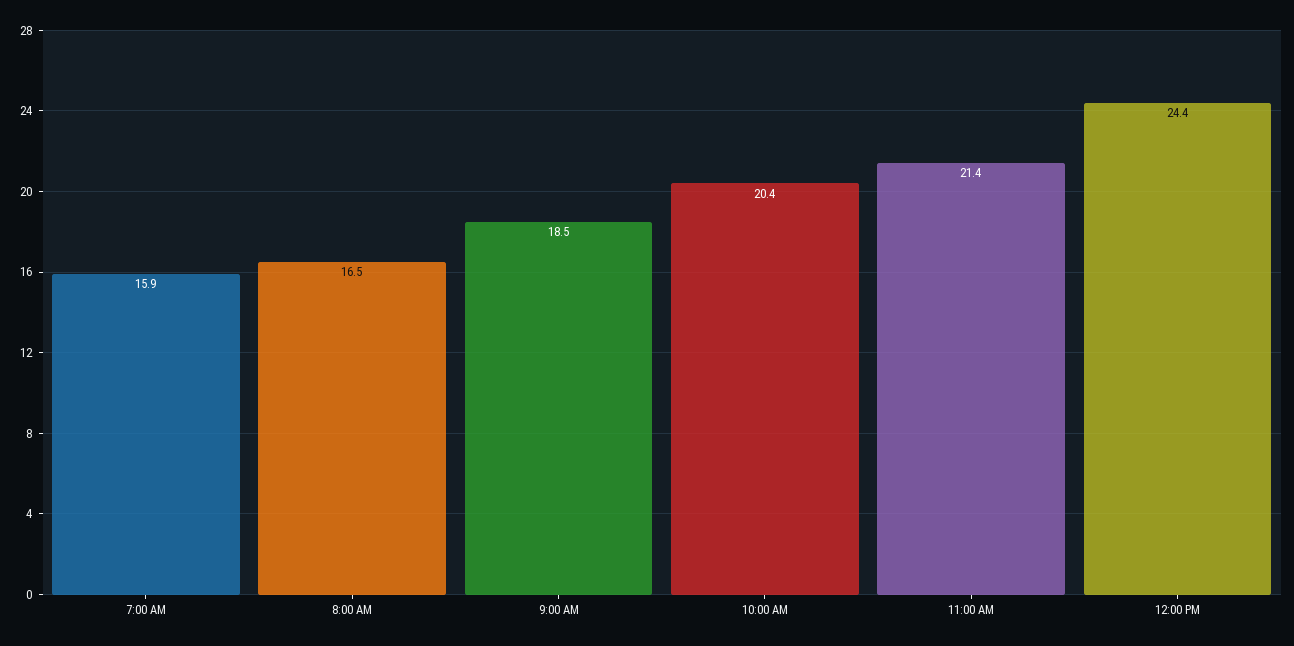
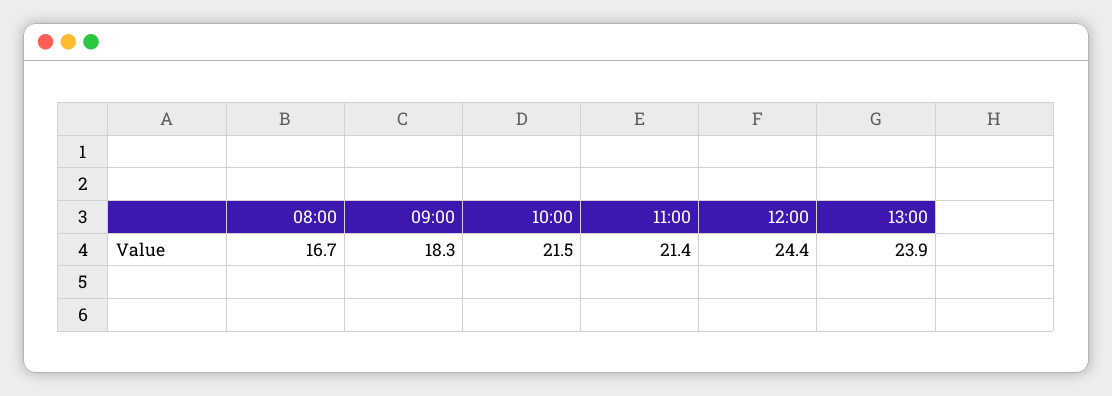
7:00 AM: 15.9 -> none
8:00 AM: 16.5 -> 16.7
9:00 AM: 18.5 -> 18.3
10:00 AM: 20.4 -> 21.5
13:00: none -> 23.9

